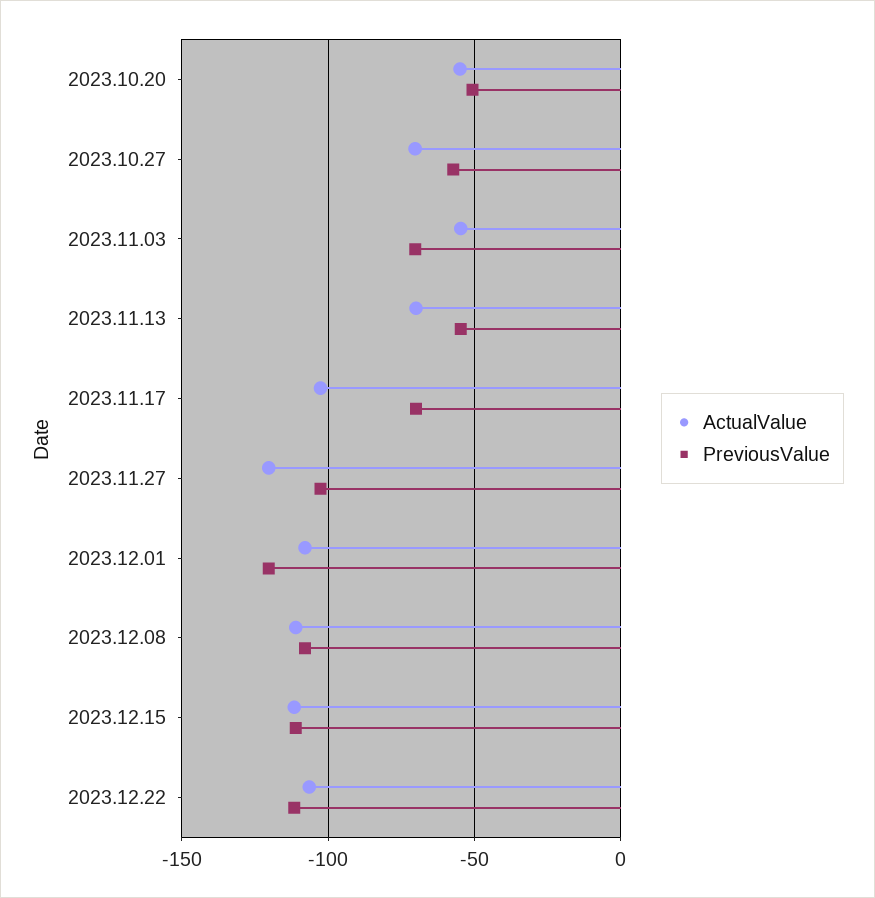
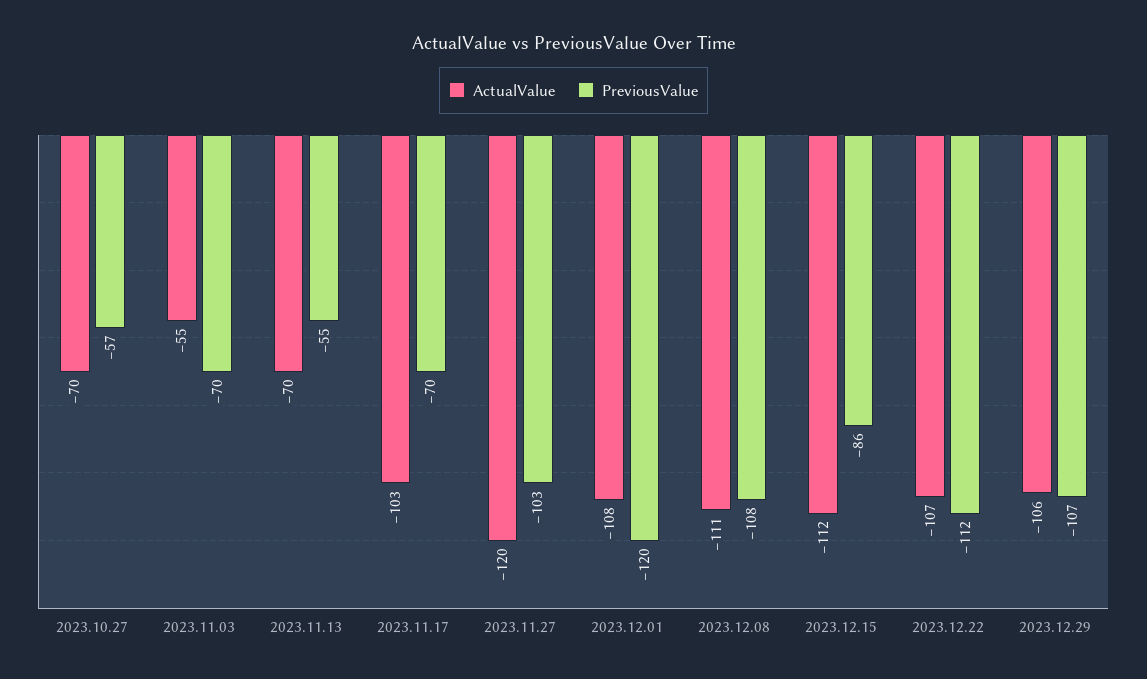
ActualValue, 2023.10.20: -55 -> none
PreviousValue, 2023.10.20: -50 -> none
PreviousValue, 2023.12.15: -110 -> -86
ActualValue, 2023.12.29: none -> -106
PreviousValue, 2023.12.29: none -> -107

